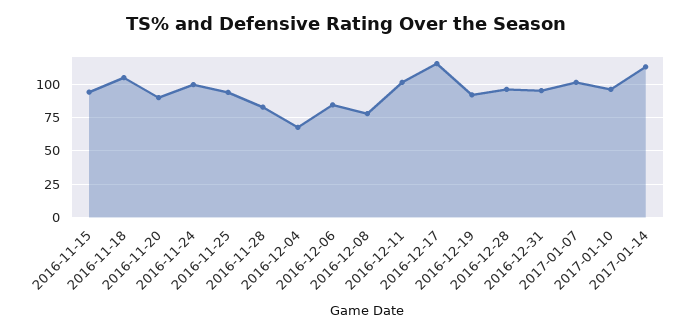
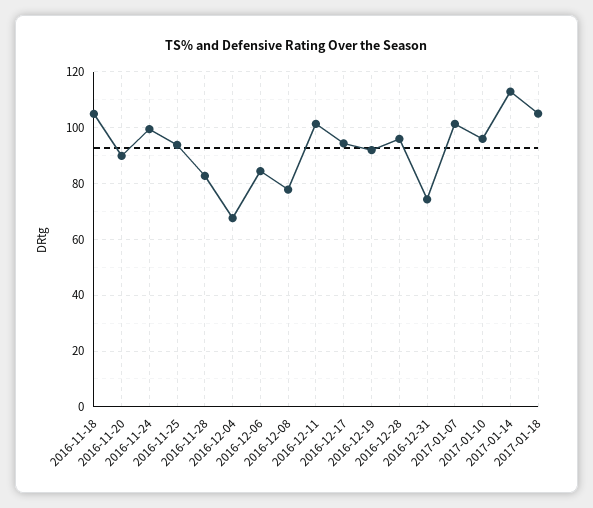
2016-11-15: 95 -> none
2016-12-17: 115 -> 95
2016-12-31: 95 -> 75
2017-01-18: none -> 105

